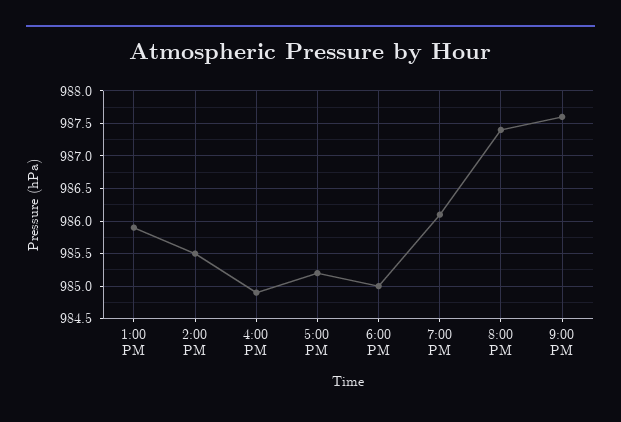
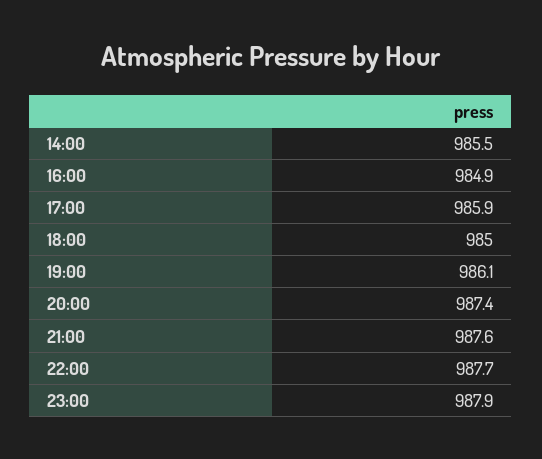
1:00 PM: 985.9 -> none
5:00 PM: 985.2 -> 985.9
22:00: none -> 987.7
23:00: none -> 987.9

